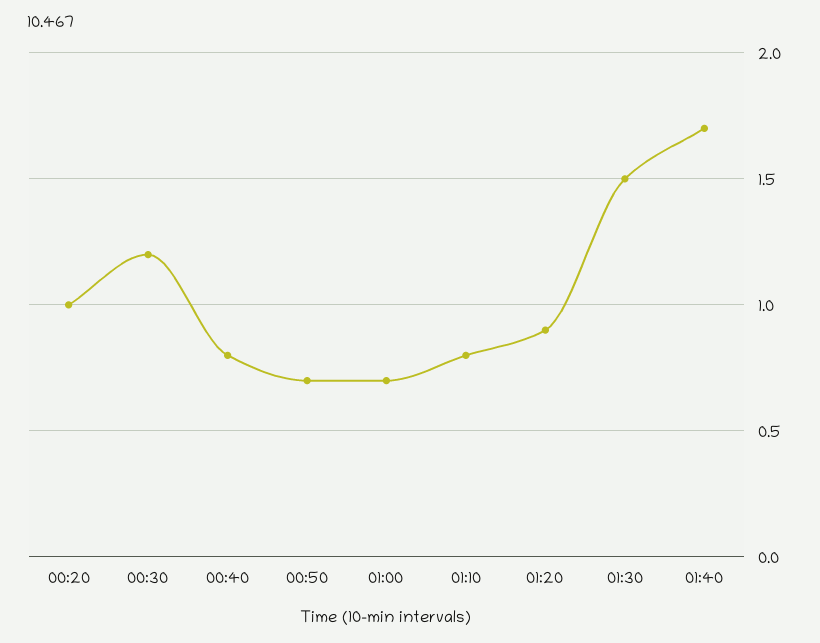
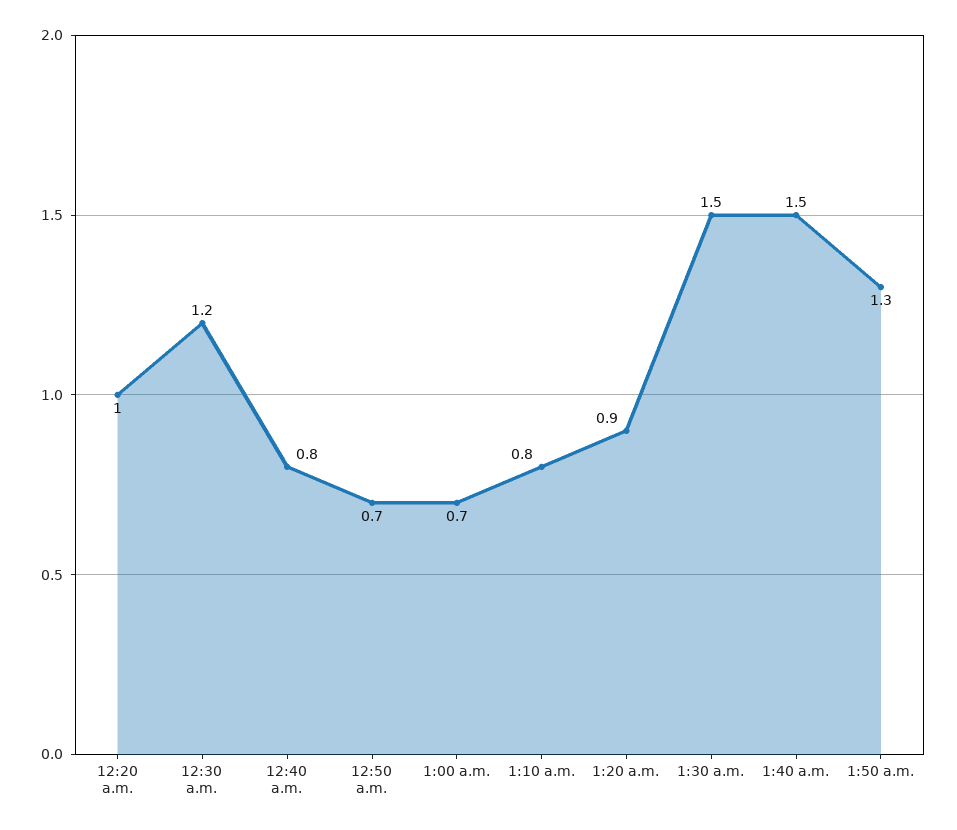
01:40: 1.7 -> 1.5
1:50 a.m.: none -> 1.3

